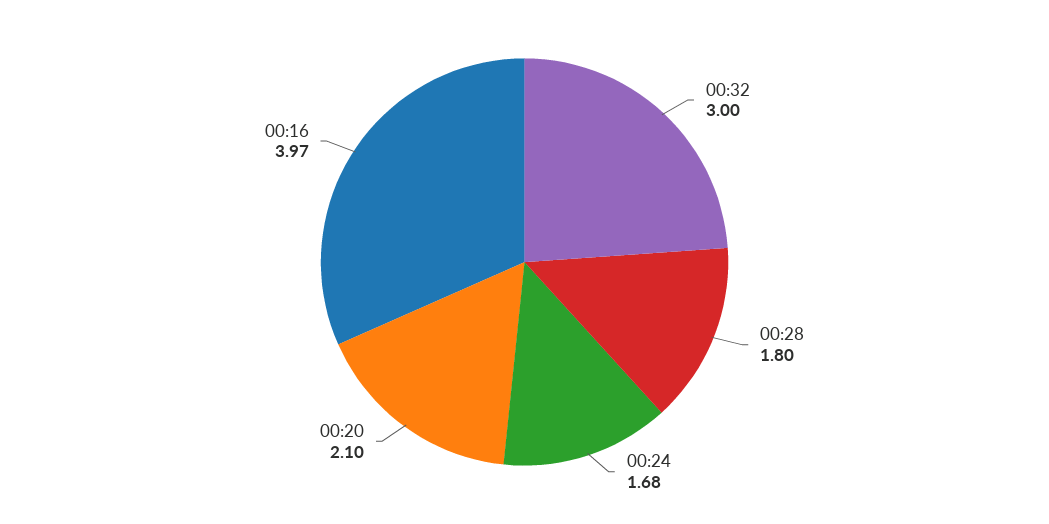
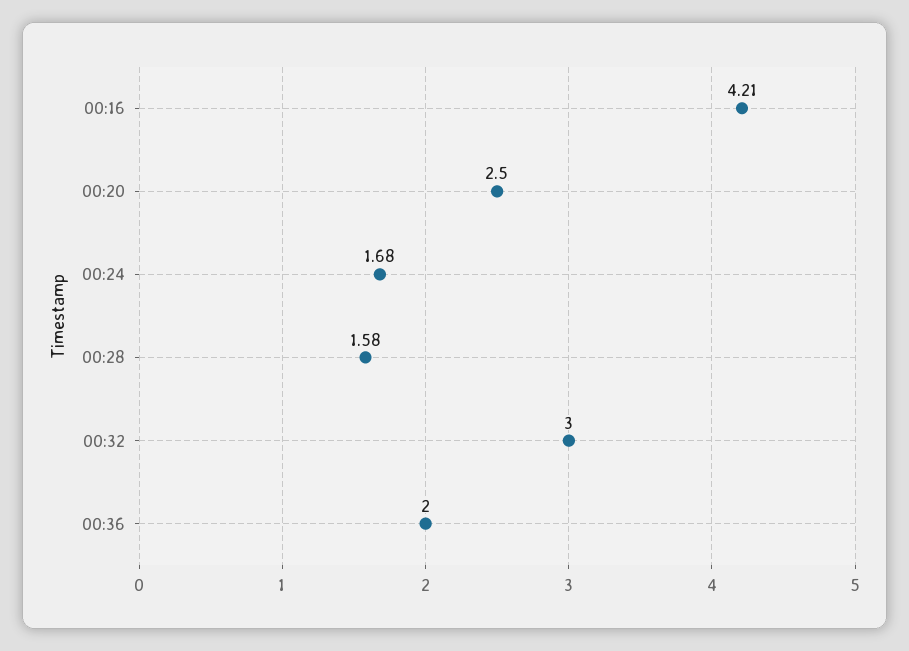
00:28: 1.8 -> 1.58
00:20: 2.1 -> 2.5
00:16: 3.97 -> 4.21
00:36: none -> 2

